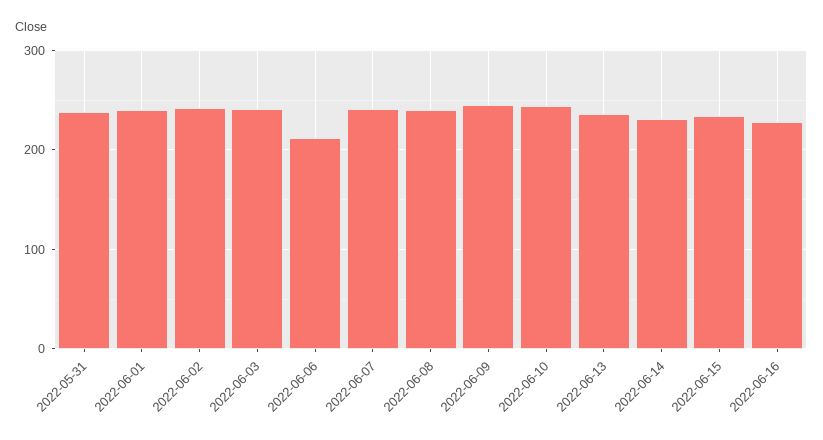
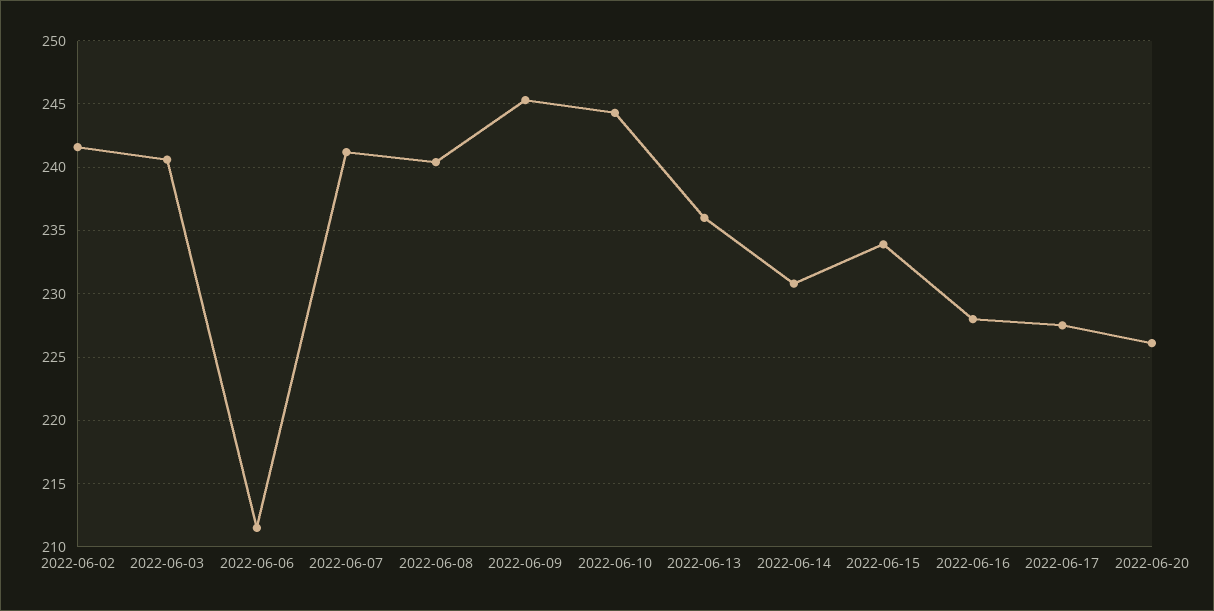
2022-05-31: 240 -> none
2022-06-01: 240 -> none
2022-06-17: none -> 227.5
2022-06-20: none -> 226

